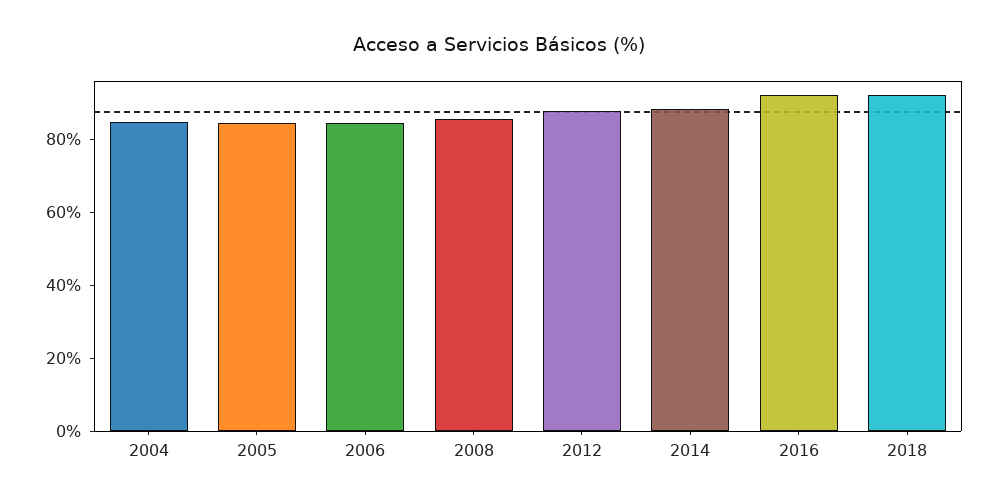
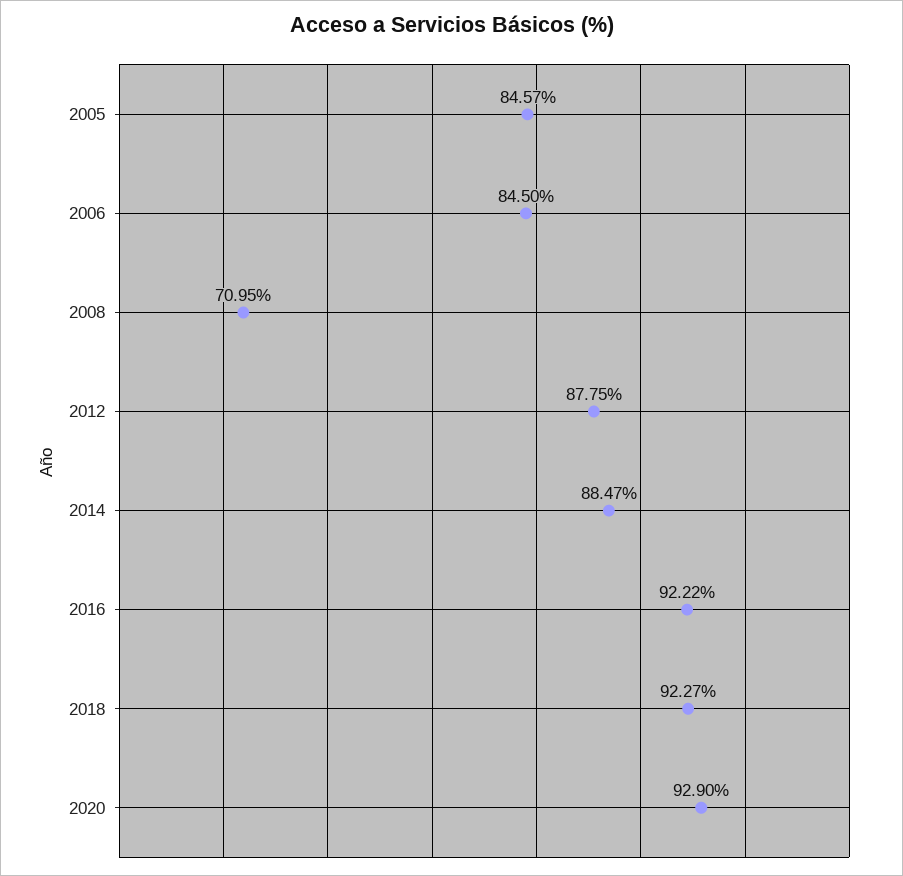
2004: 85 -> none
2008: 85 -> 70.95
2020: none -> 92.9

